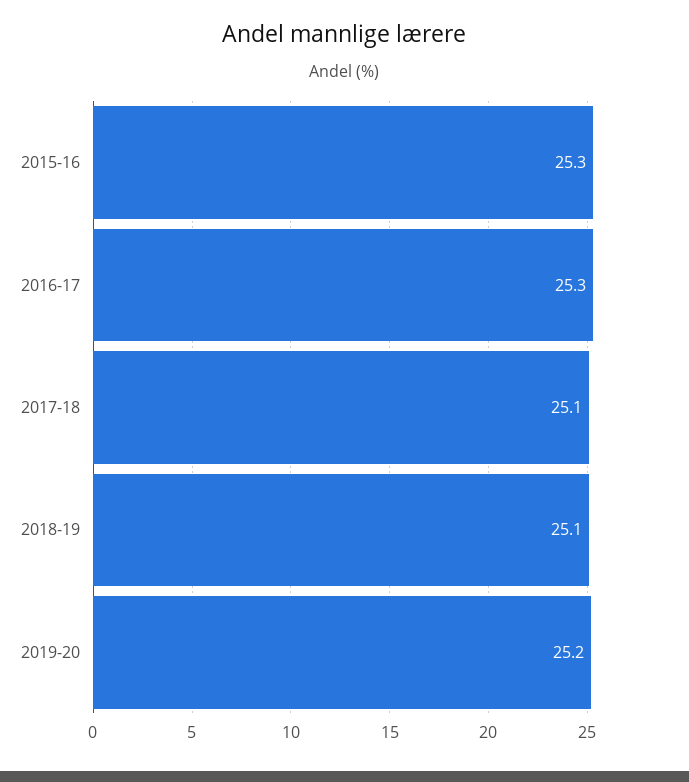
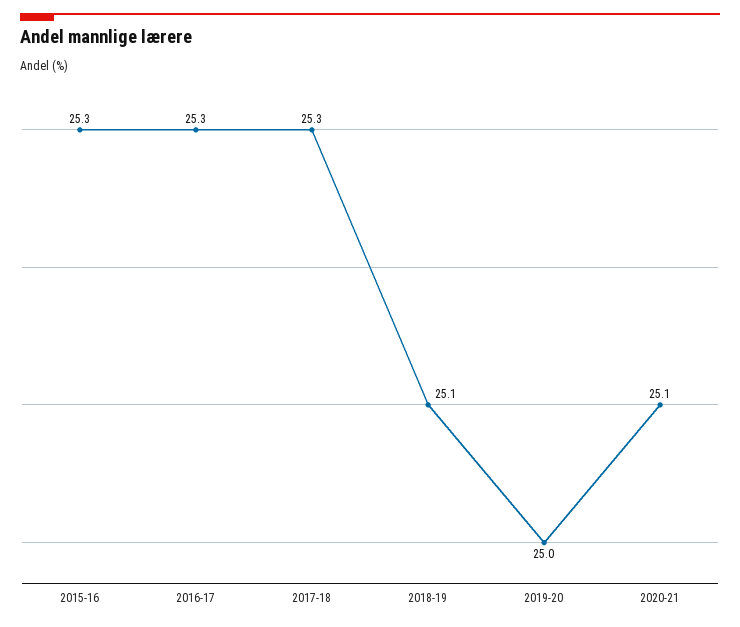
2017-18: 25.1 -> 25.3
2019-20: 25.2 -> 25
2020-21: none -> 25.1

